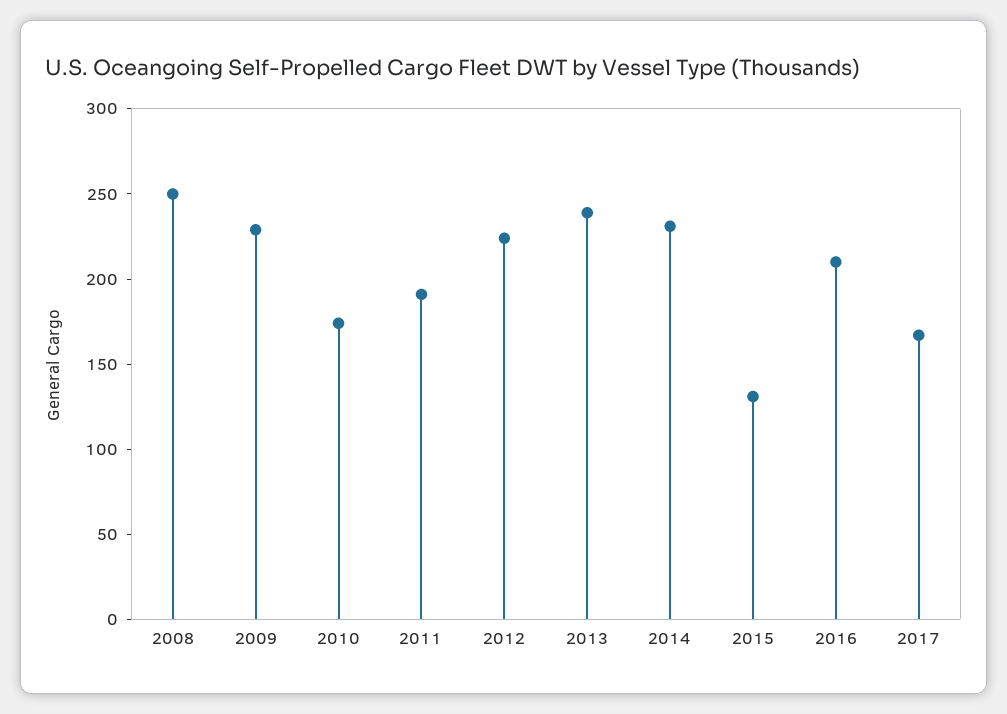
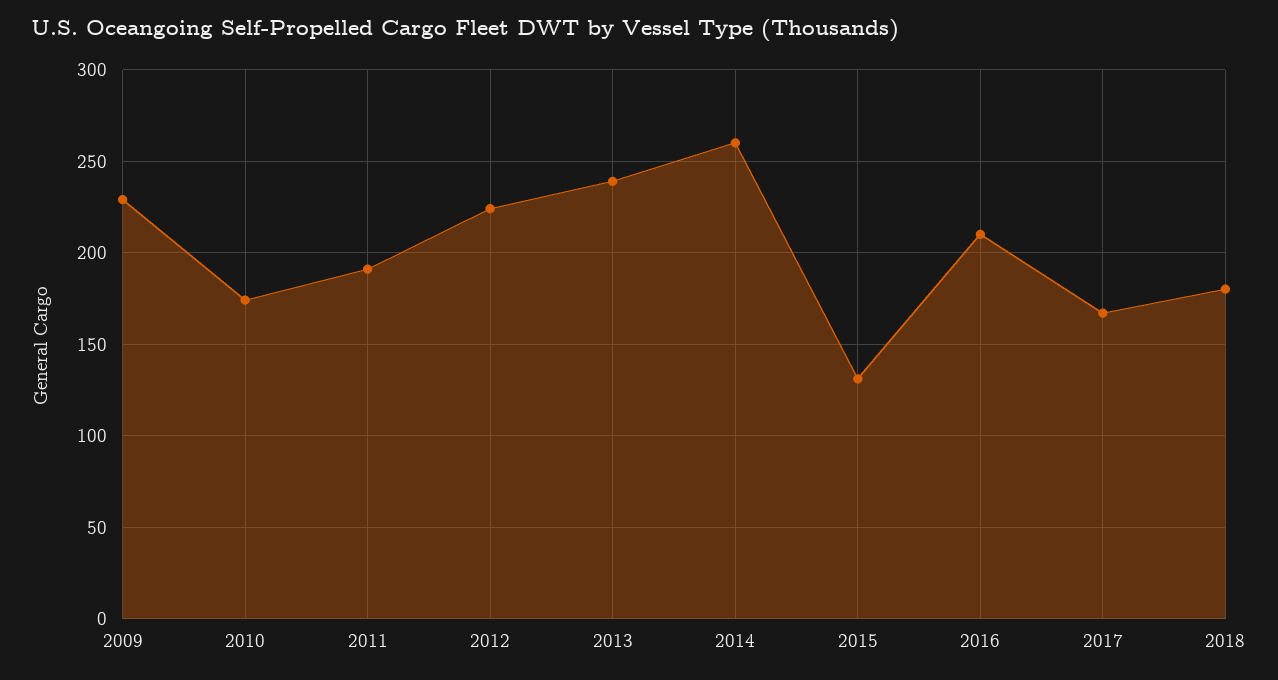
2008: 250 -> none
2014: 230 -> 260
2018: none -> 180

